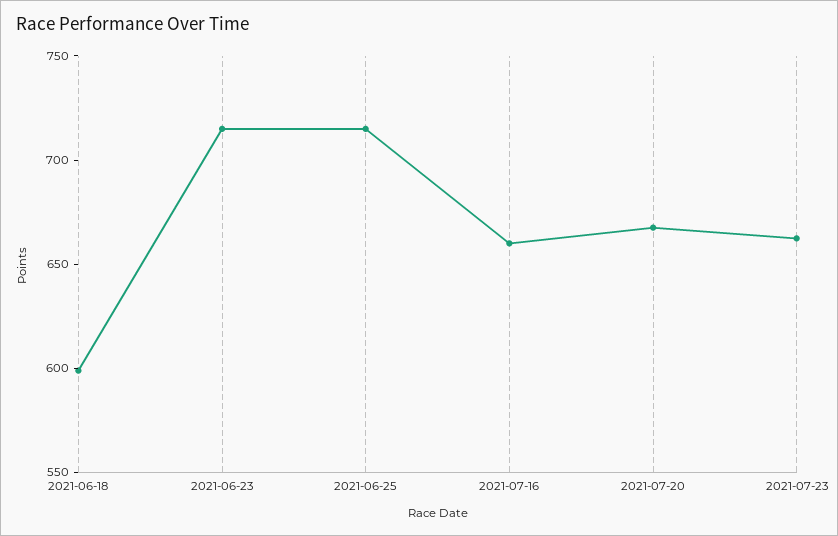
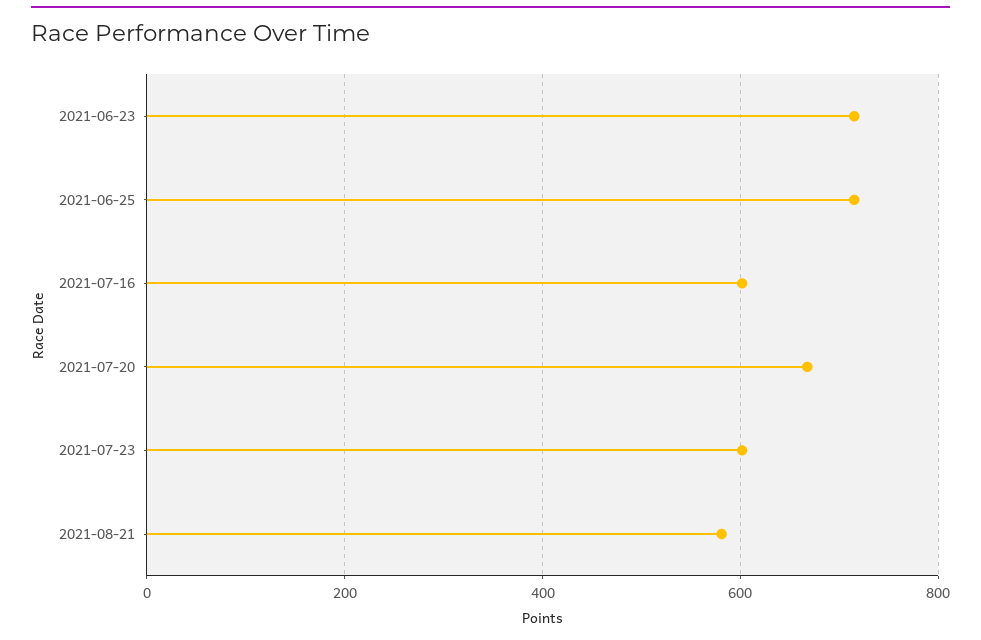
2021-06-18: 600 -> none
2021-07-16: 660 -> 600
2021-07-23: 660 -> 600
2021-08-21: none -> 580

